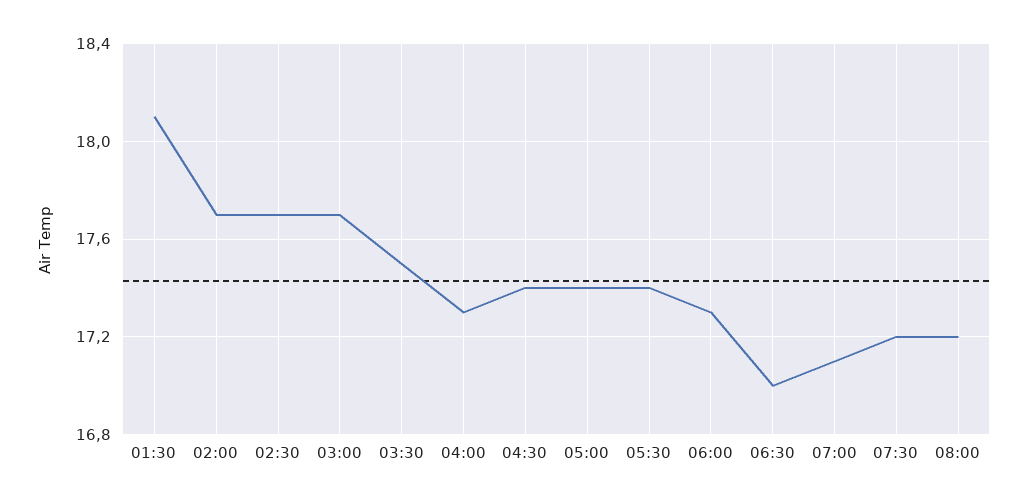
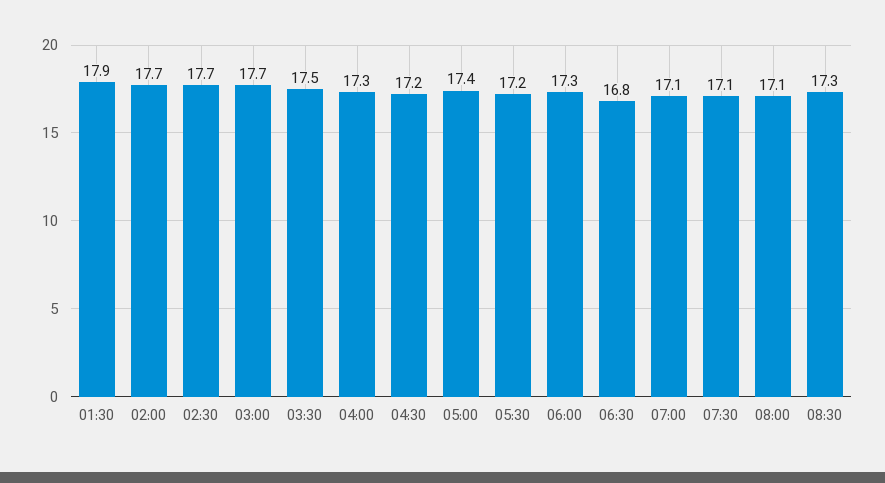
01:30: 18.1 -> 17.9
04:30: 17.4 -> 17.2
05:30: 17.4 -> 17.2
06:30: 17 -> 16.8
07:30: 17.2 -> 17.1
08:00: 17.2 -> 17.1
08:30: none -> 17.3

